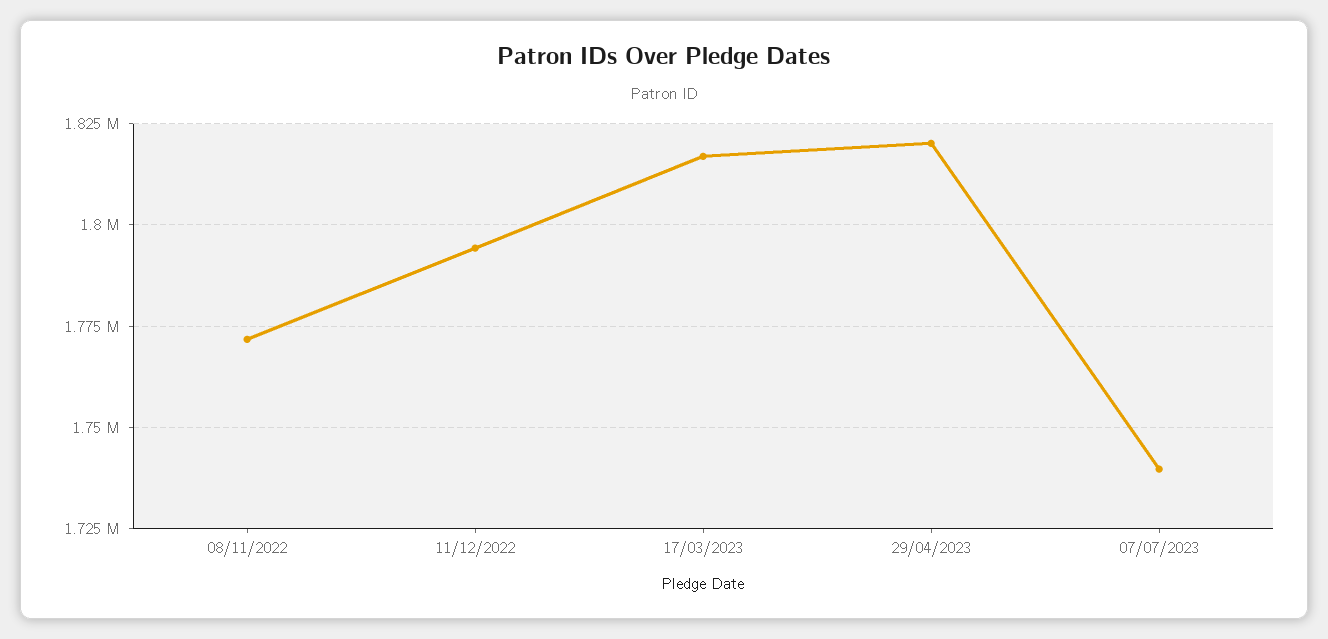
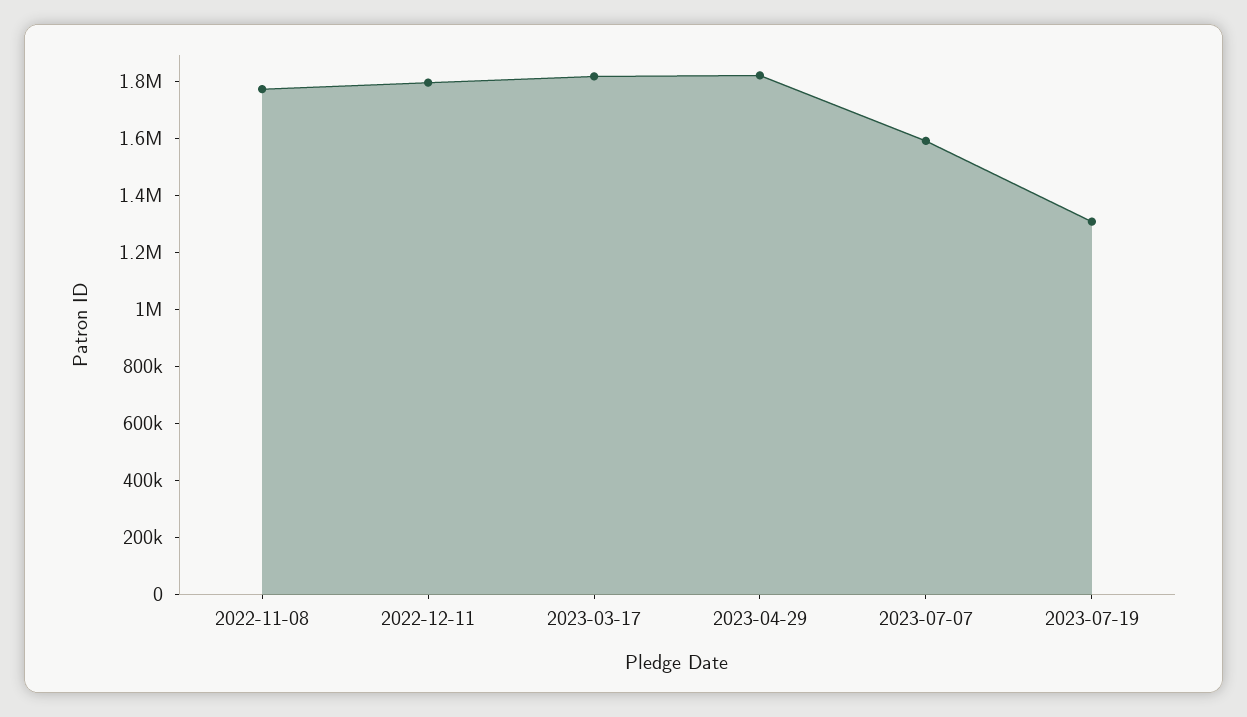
07/07/2023: 1740000 -> 1600000
2023-07-19: none -> 1300000

